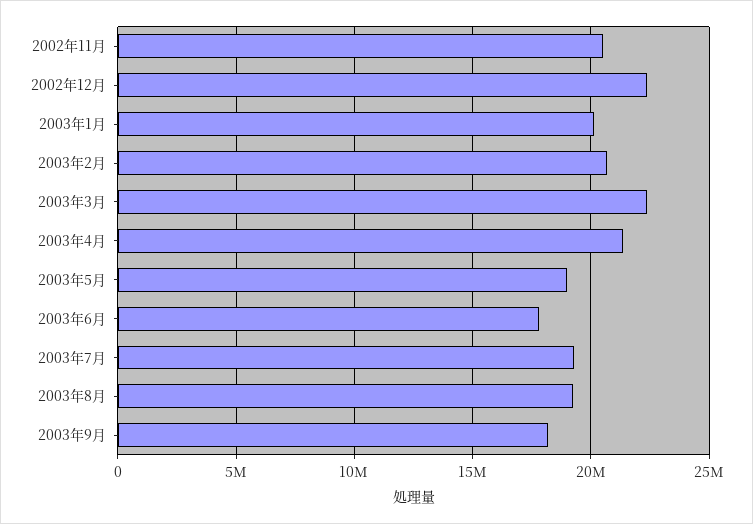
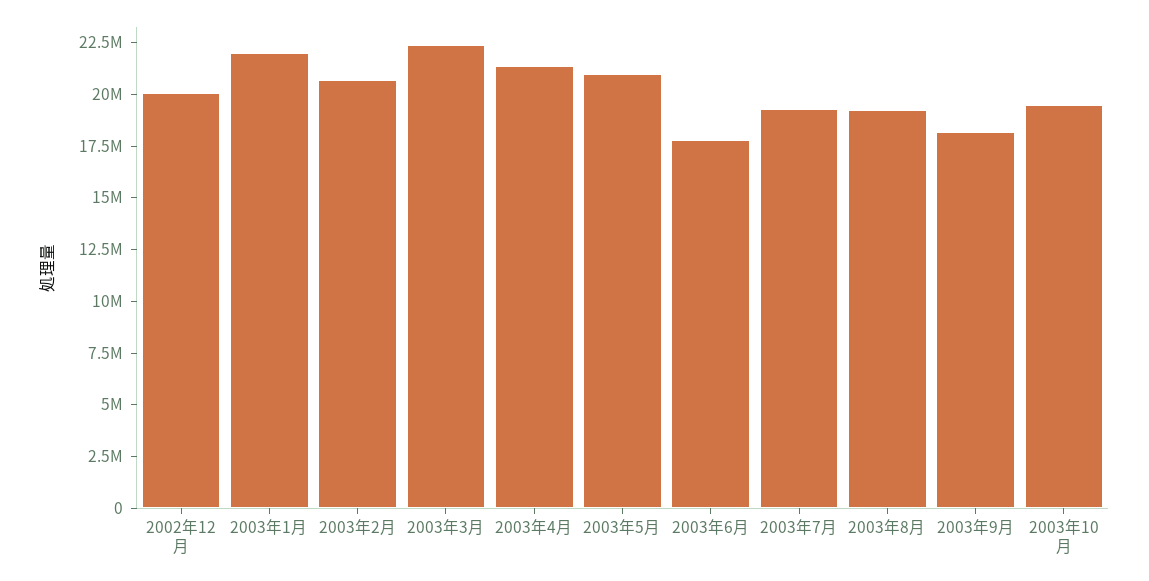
2002年11月: 20500000 -> none
2002年12月: 22500000 -> 20000000
2003年1月: 20000000 -> 22000000
2003年5月: 19000000 -> 21000000
2003年10月: none -> 19500000

